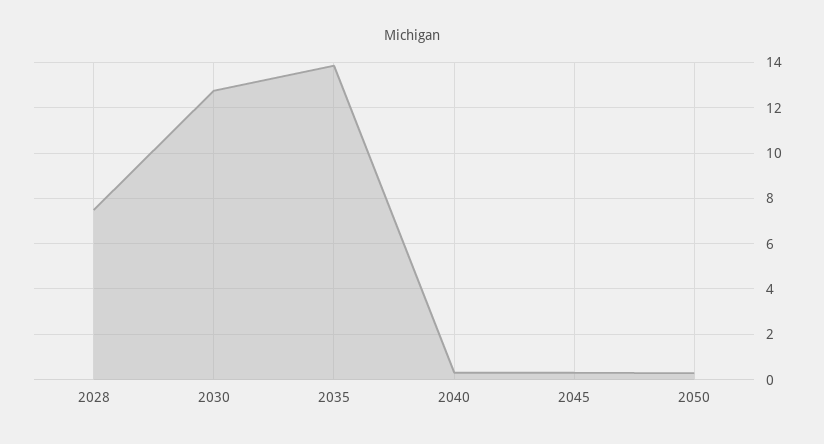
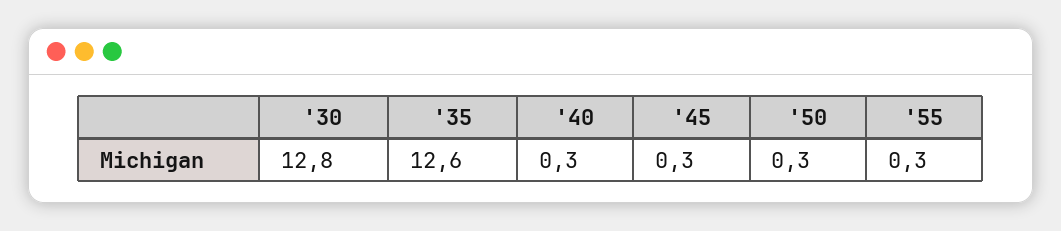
2028: 7.5 -> none
2035: 14 -> 12.6
'55: none -> 0.3

